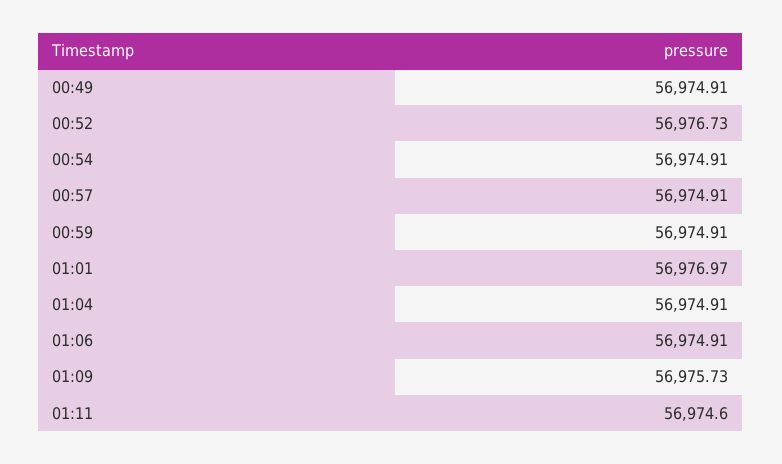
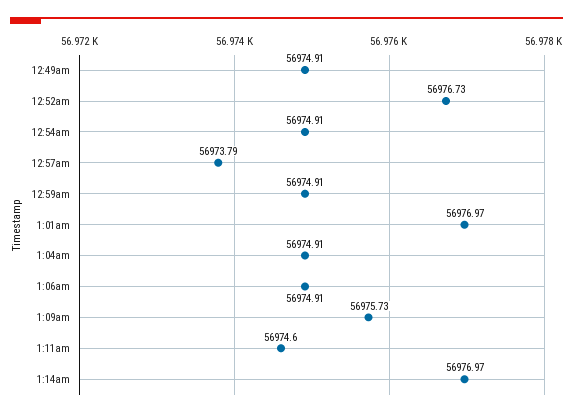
00:57: 56974.91 -> 56973.79
1:14am: none -> 56976.97

